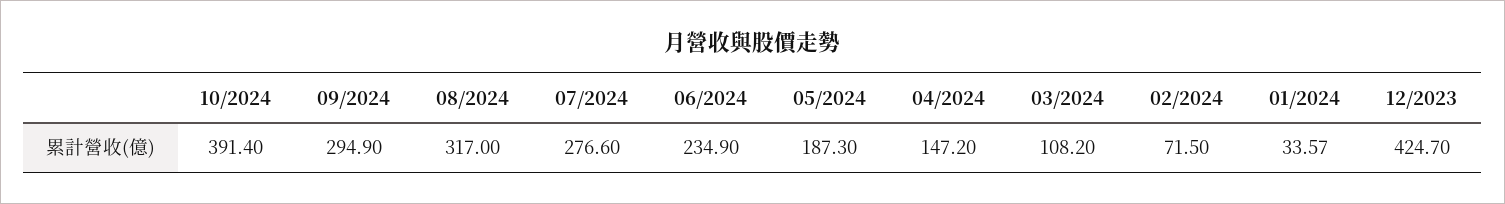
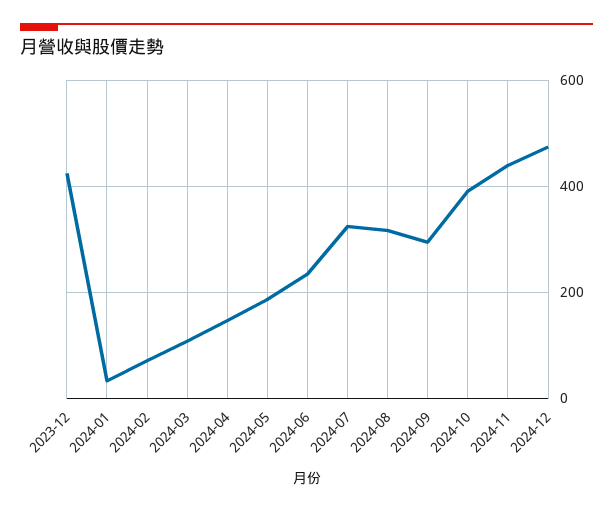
07/2024: 276.6 -> 320
2024-11: none -> 440
2024-12: none -> 480

